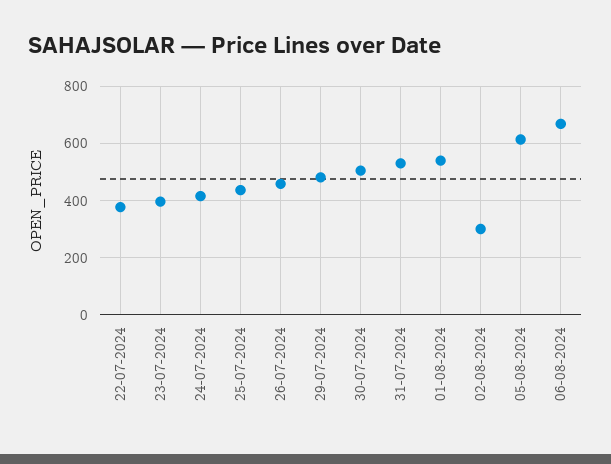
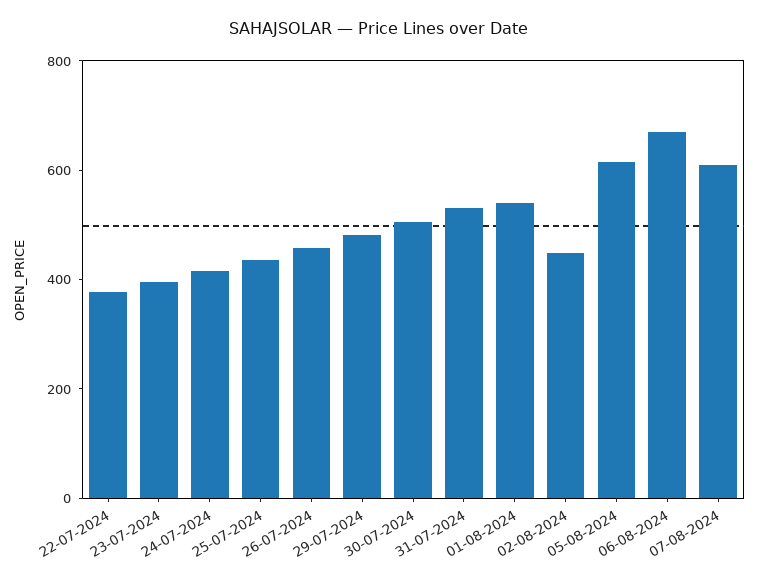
02-08-2024: 300 -> 450
07-08-2024: none -> 600

